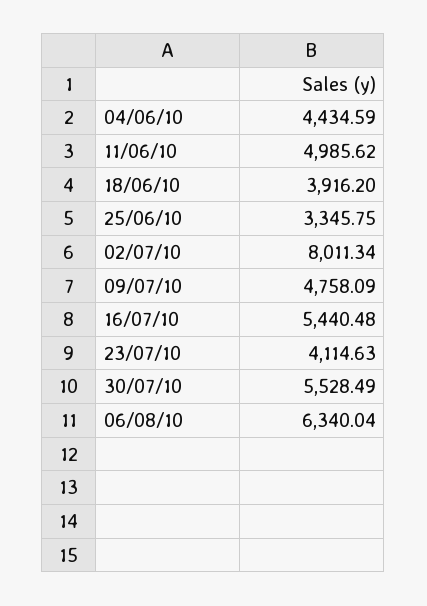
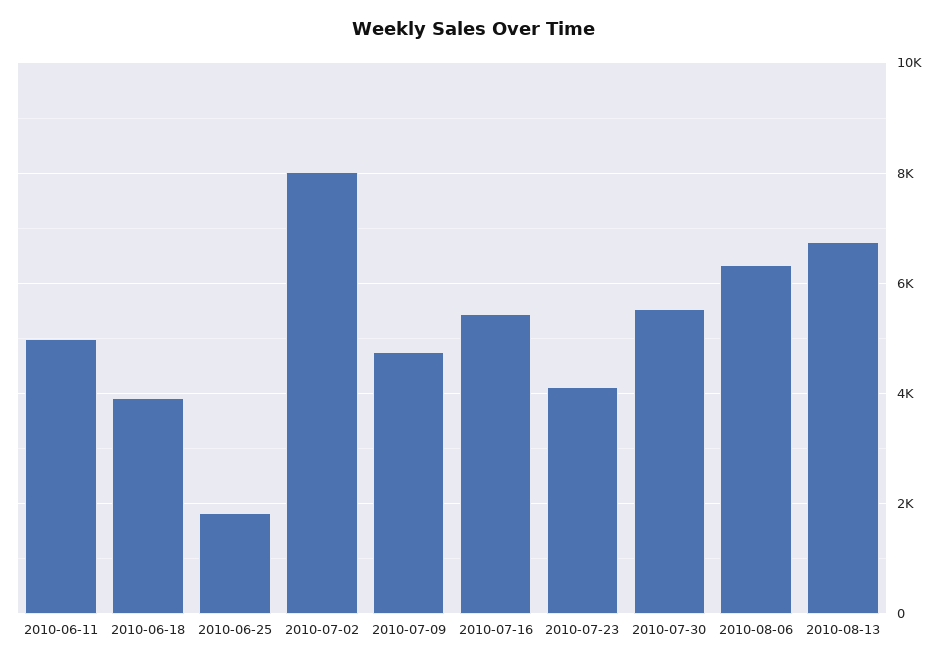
04/06/10: 4434.59 -> none
25/06/10: 3345.75 -> 1800
2010-08-13: none -> 6800

